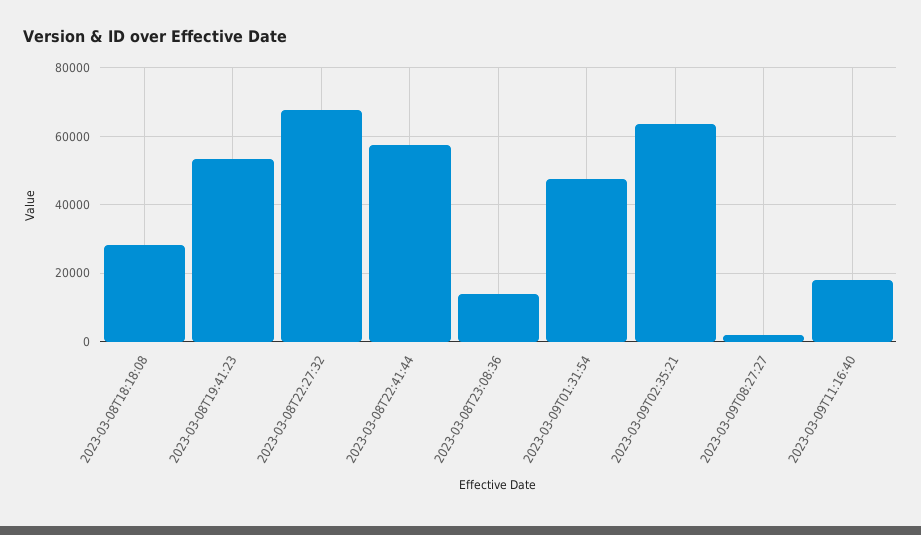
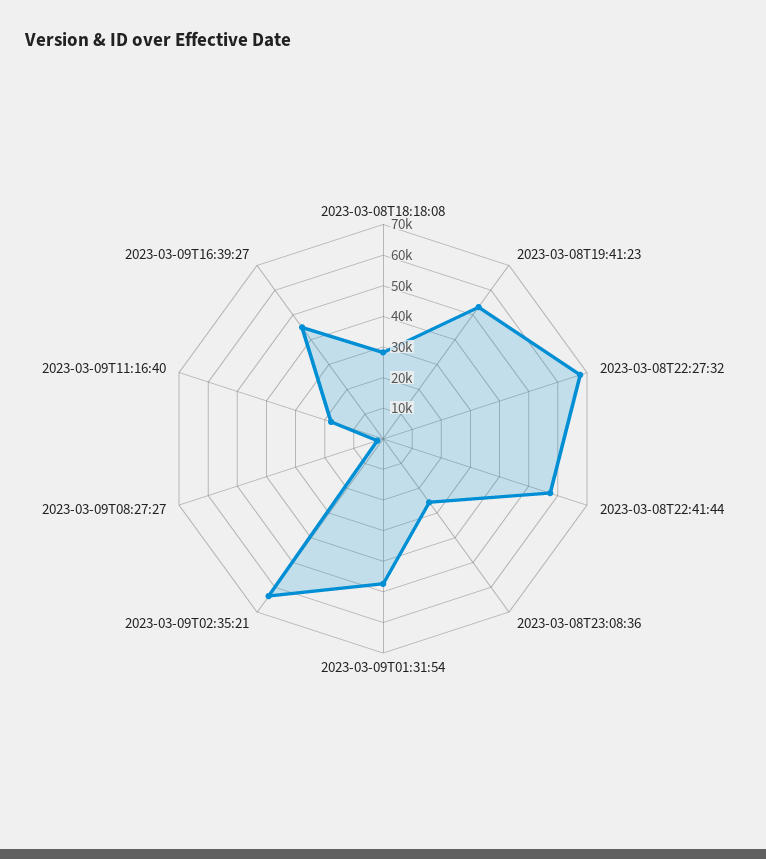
2023-03-08T23:08:36: 14000 -> 25000
2023-03-09T16:39:27: none -> 45000

